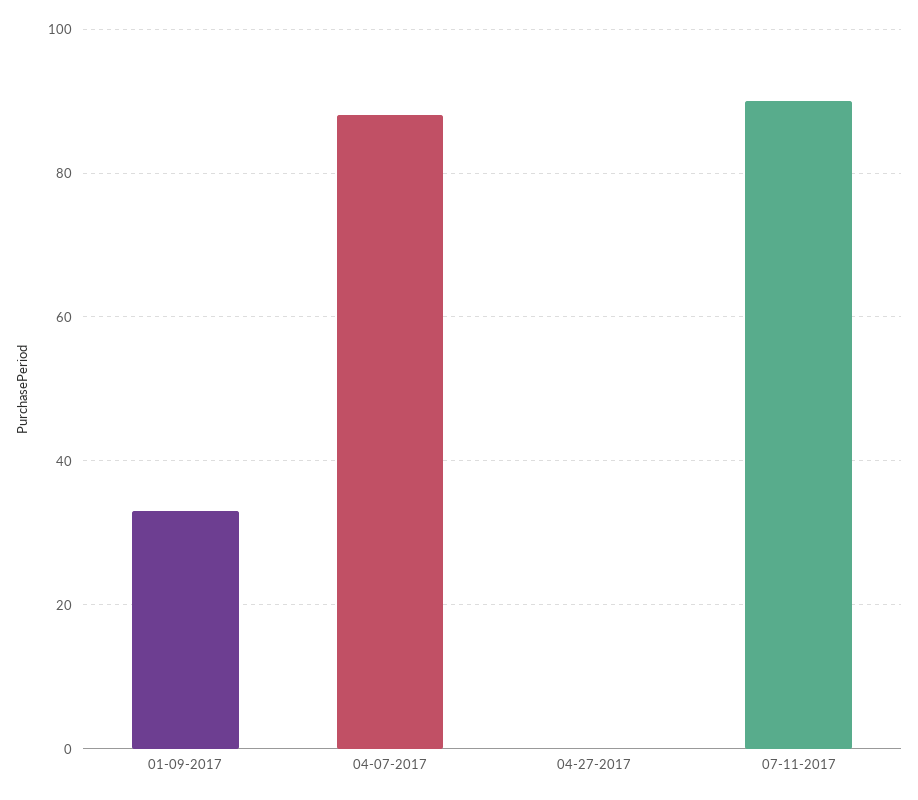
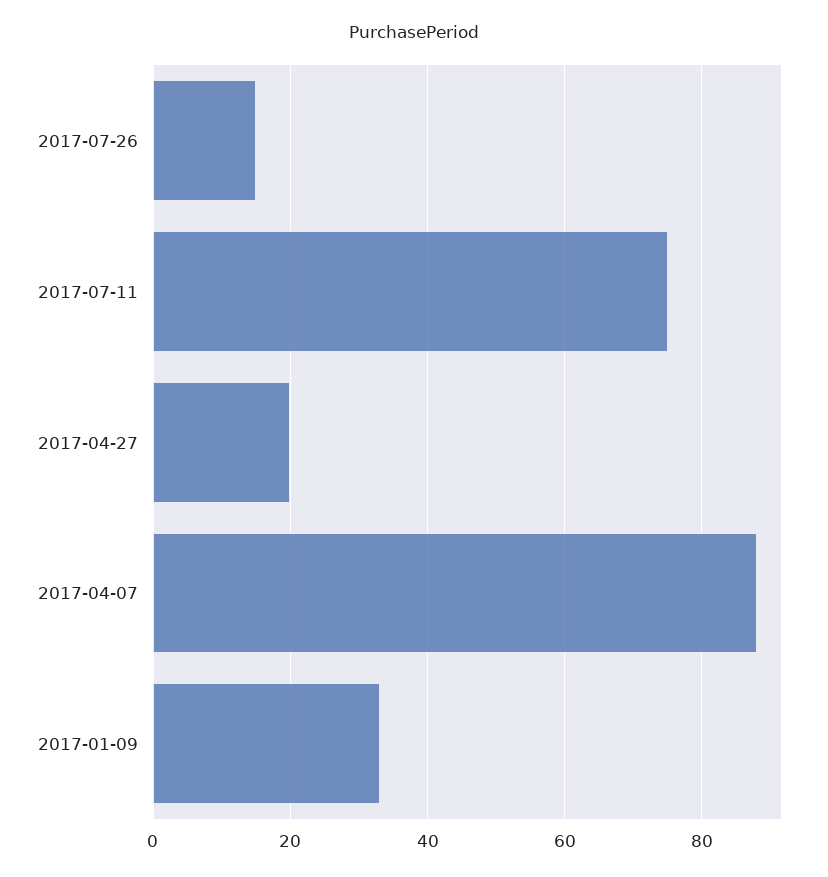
04-27-2017: 0 -> 20
07-11-2017: 90 -> 75
2017-07-26: none -> 15

